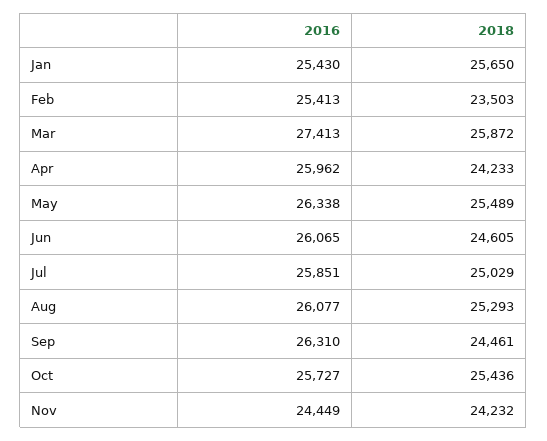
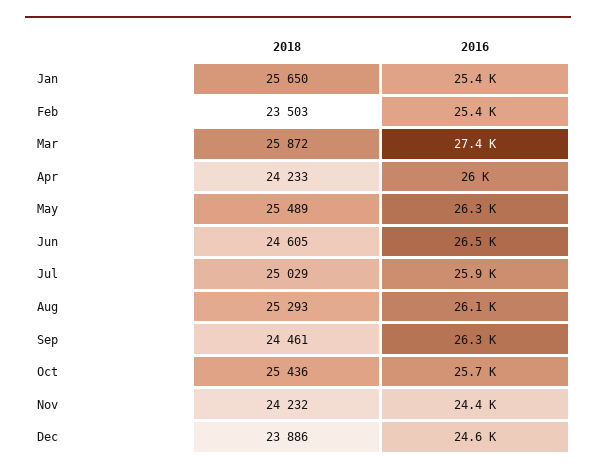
2016, Jun: 26065 -> 26500
2018, Dec: none -> 23886
2016, Dec: none -> 24600

